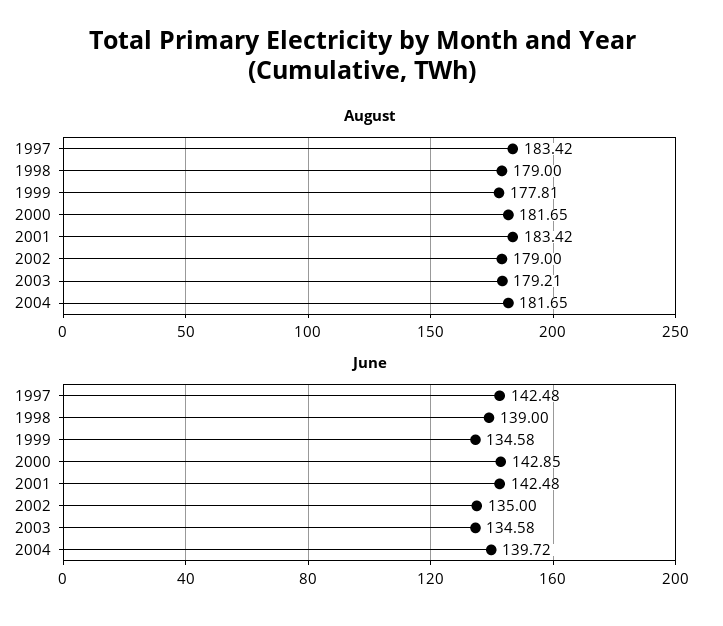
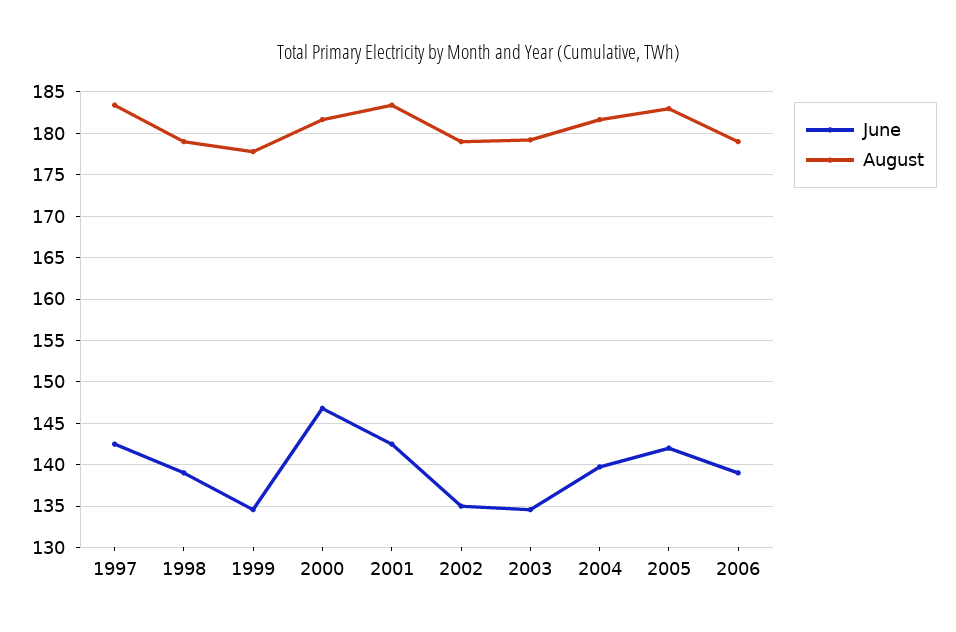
June, 2000: 142.85 -> 147
June, 2005: none -> 142
August, 2005: none -> 183
June, 2006: none -> 139
August, 2006: none -> 179

